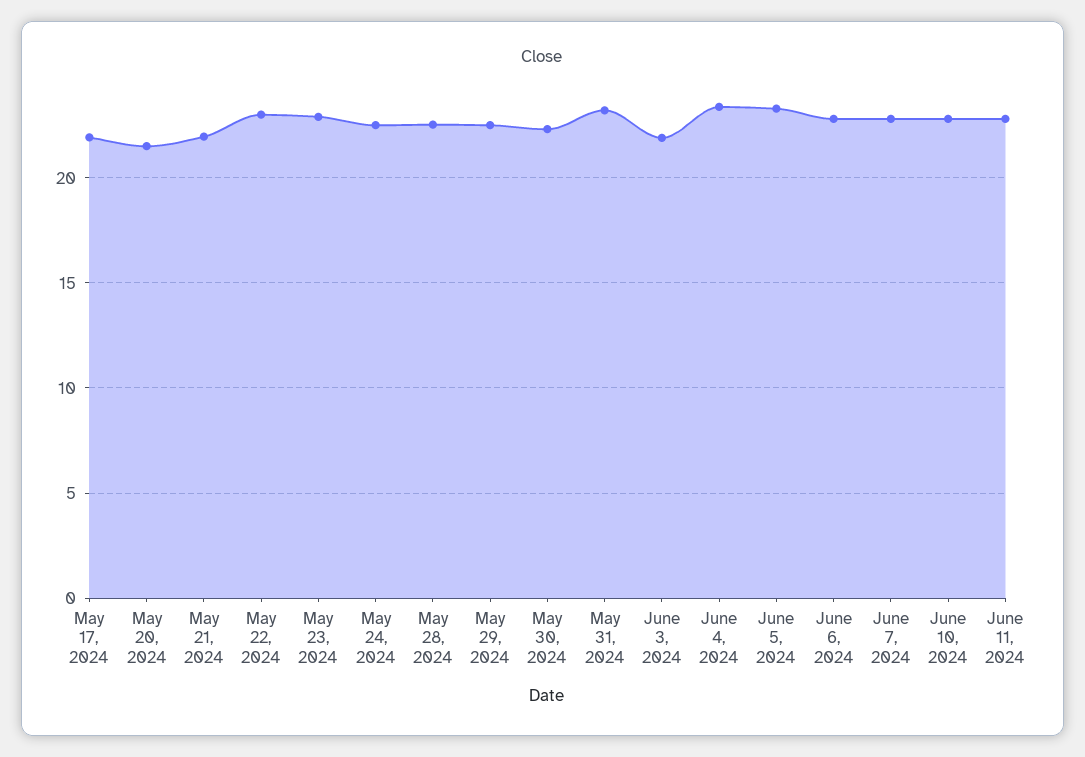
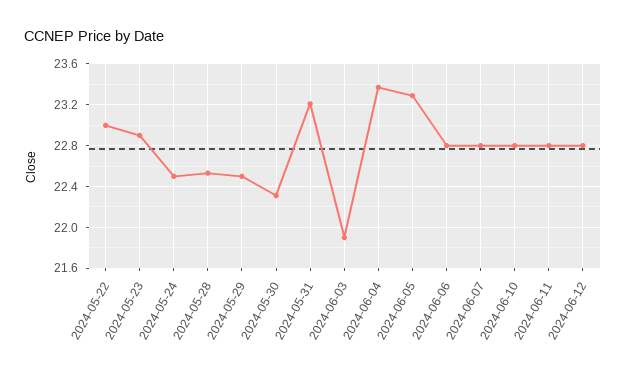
May 17, 2024: 22 -> none
May 20, 2024: 21.5 -> none
May 21, 2024: 22 -> none
2024-06-12: none -> 22.8

